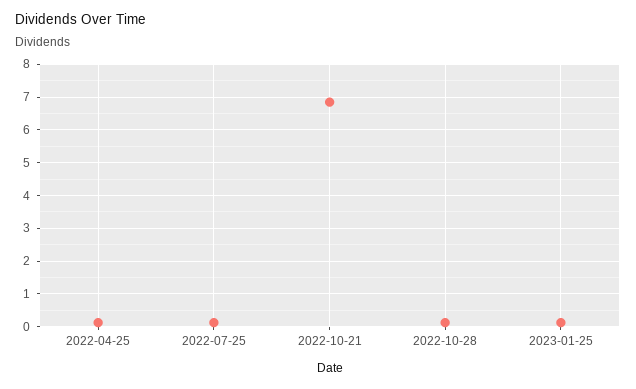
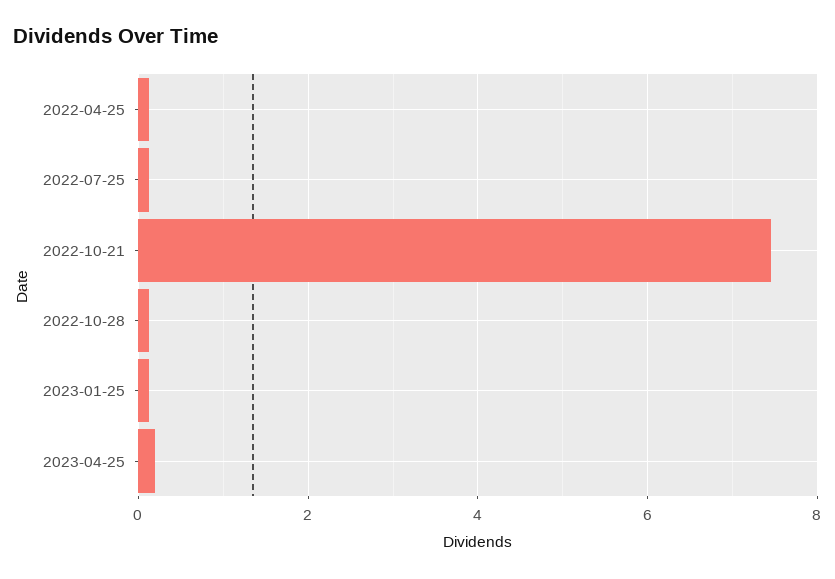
2022-10-21: 6.8 -> 7.4
2023-04-25: none -> 0.2

